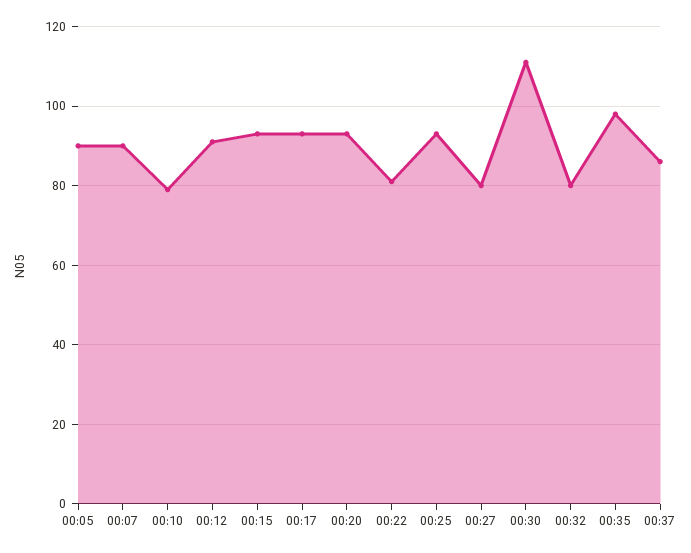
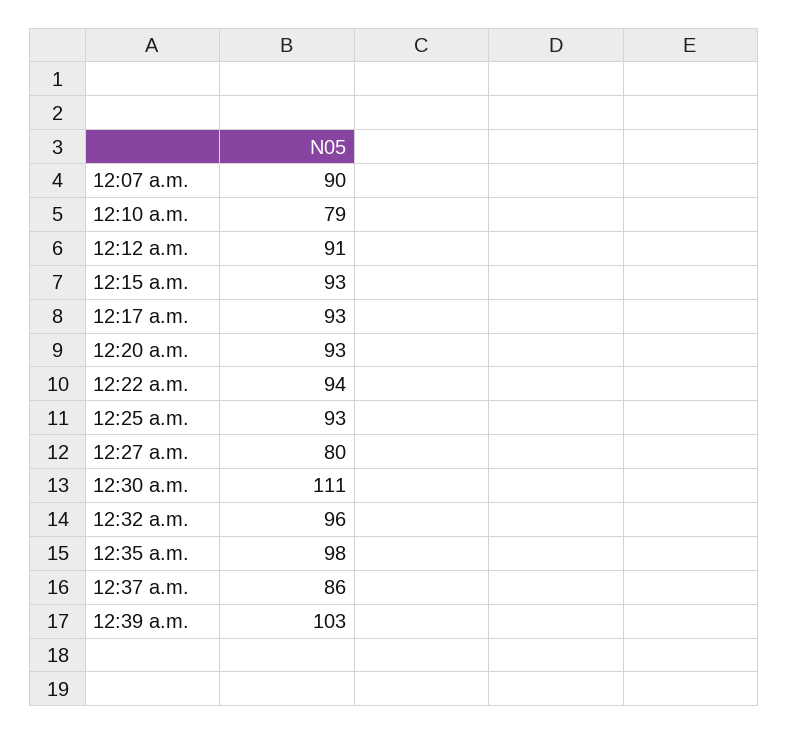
00:05: 90 -> none
00:22: 80 -> 94
00:32: 80 -> 96
12:39 a.m.: none -> 103

